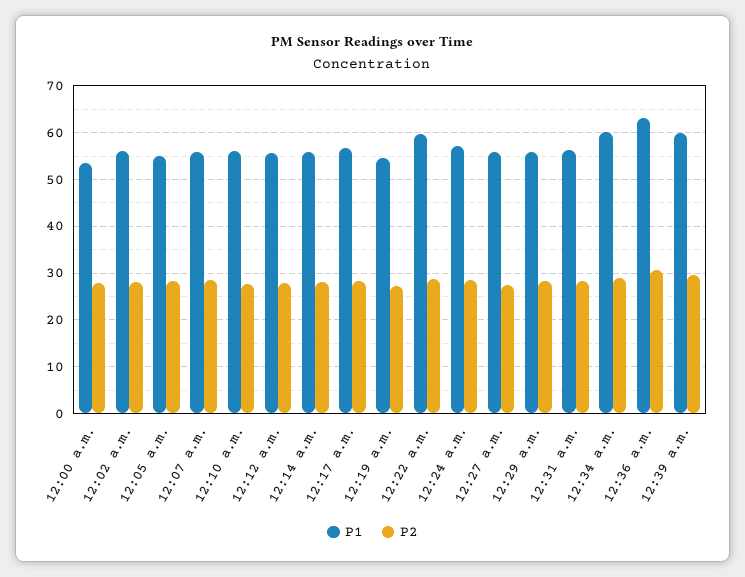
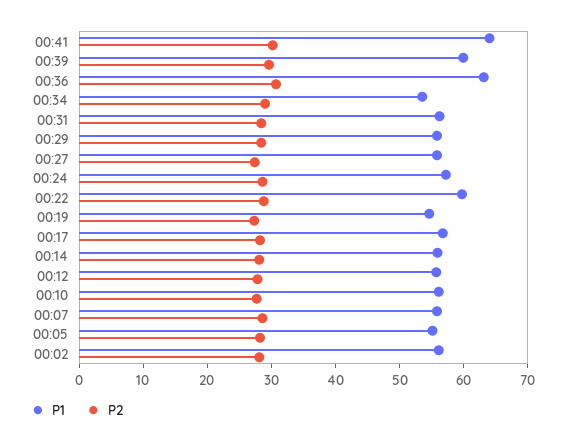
P1, 12:00 a.m.: 54 -> none
P2, 12:00 a.m.: 28 -> none
P1, 12:34 a.m.: 60 -> 54
P1, 00:41: none -> 64
P2, 00:41: none -> 30

